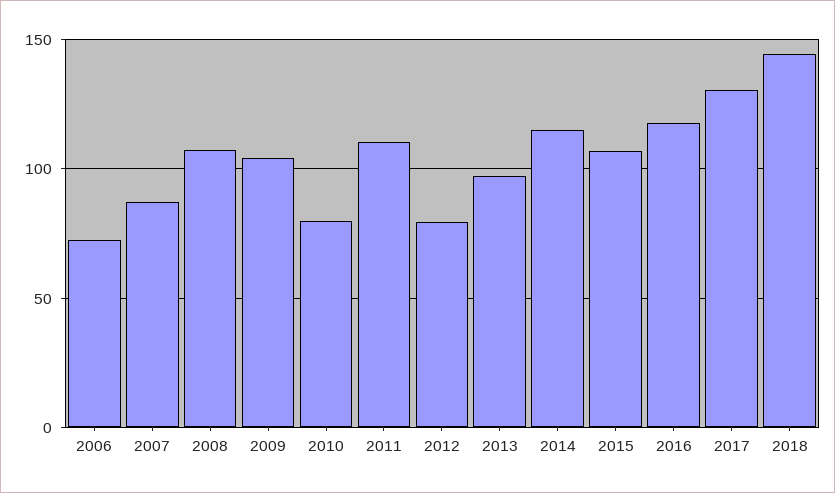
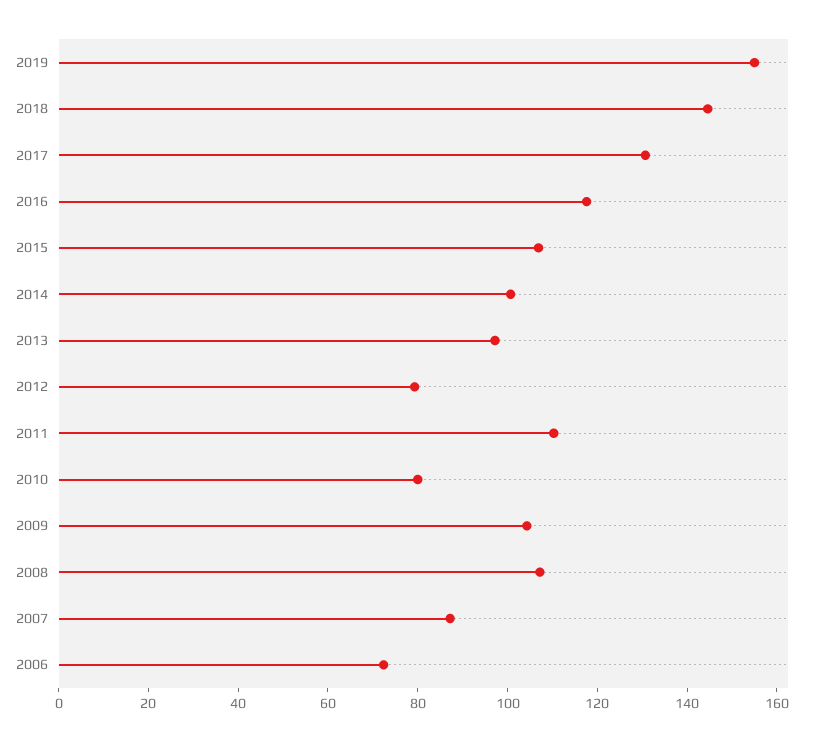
2014: 115 -> 100
2019: none -> 155

